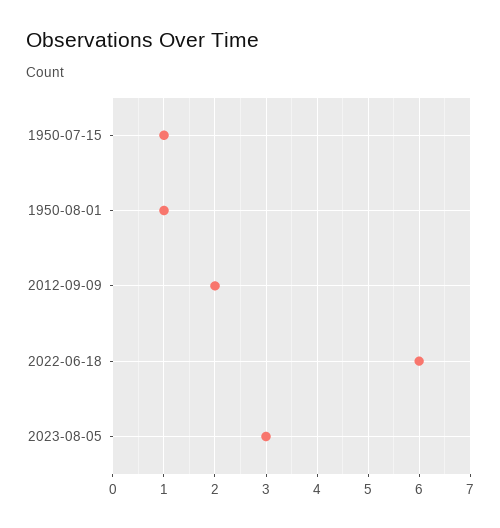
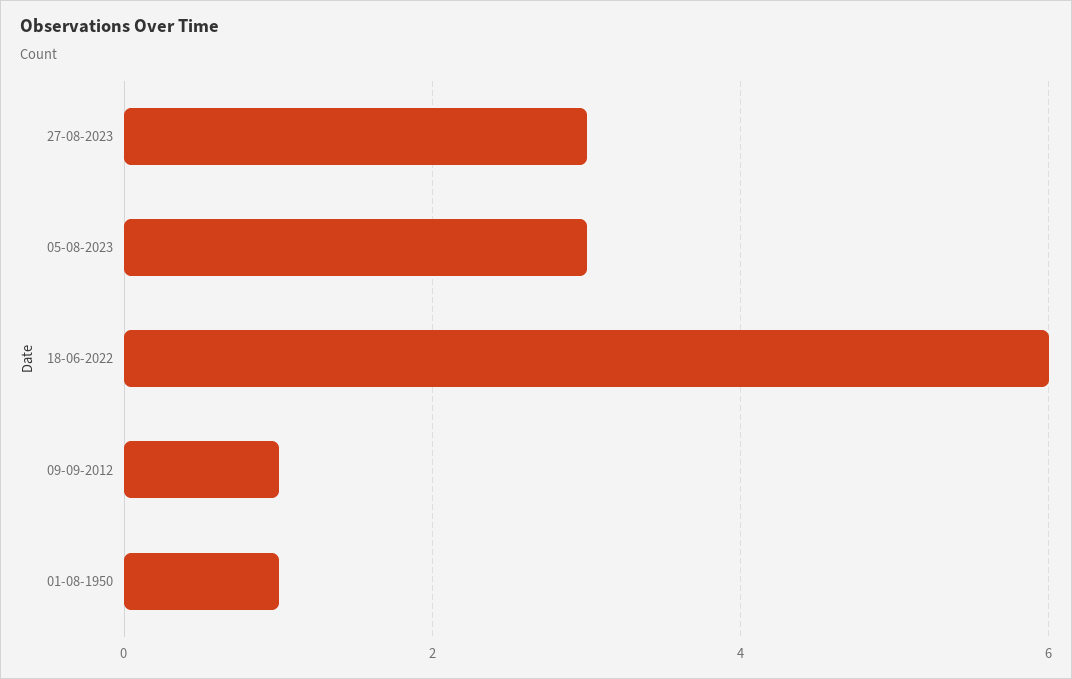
1950-07-15: 1 -> none
2012-09-09: 2 -> 1
27-08-2023: none -> 3

